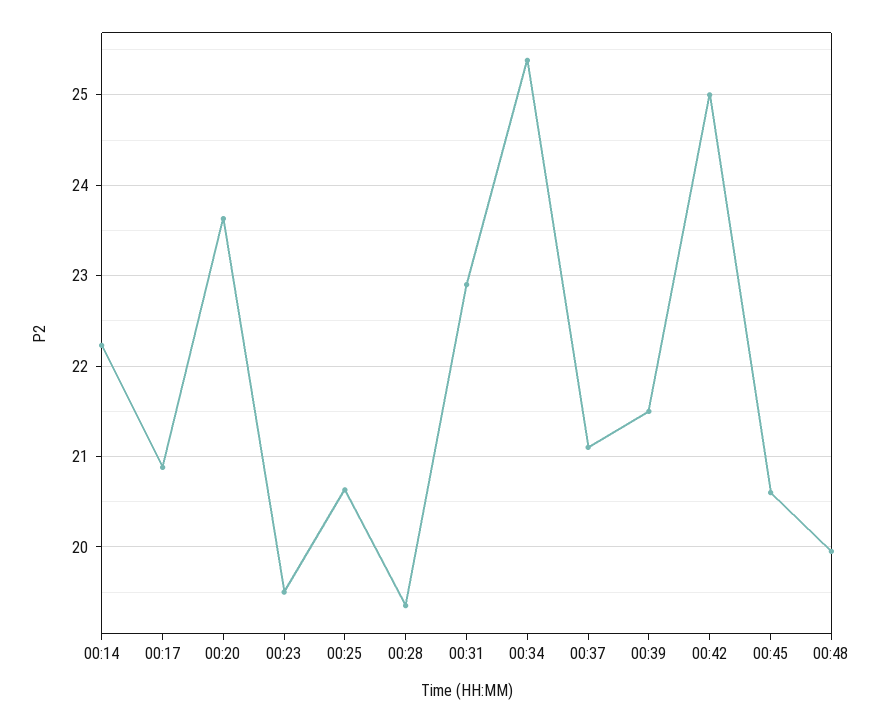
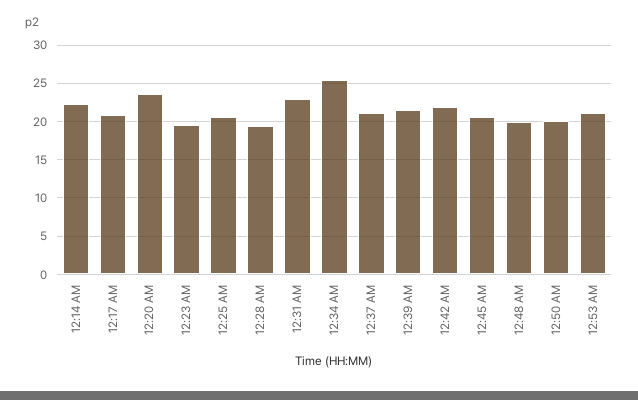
00:42: 25 -> 22
12:50 AM: none -> 20
12:53 AM: none -> 21

